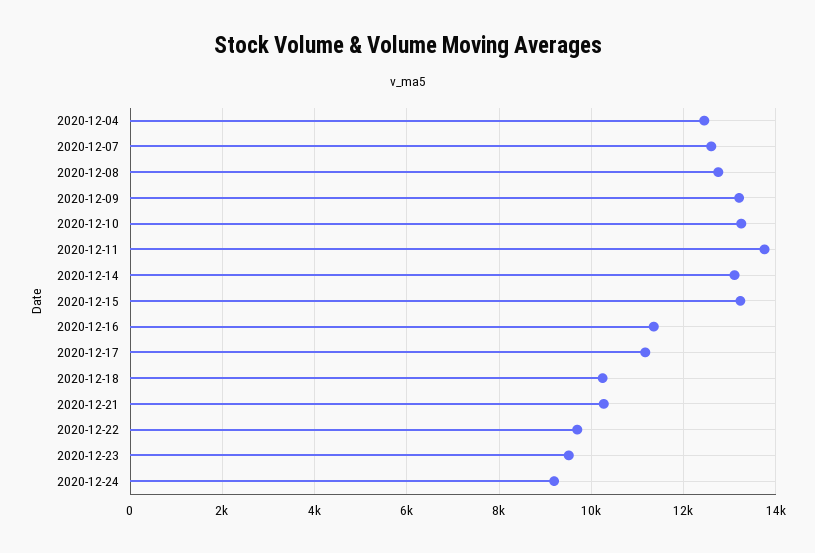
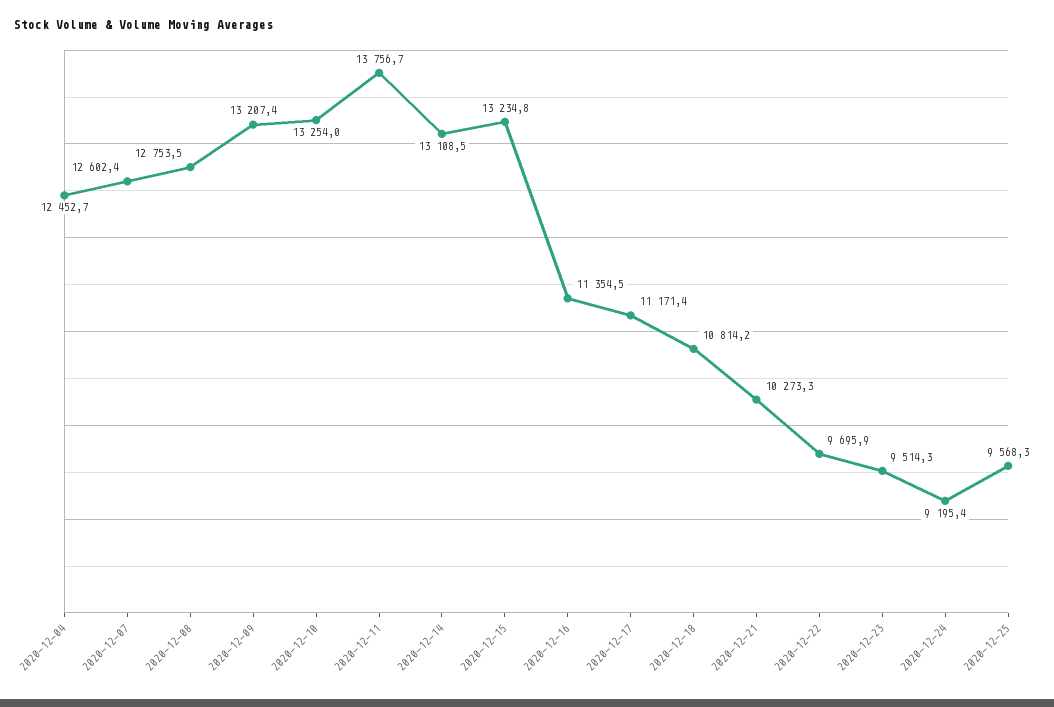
2020-12-18: 10200 -> 10814.2
2020-12-25: none -> 9568.3

